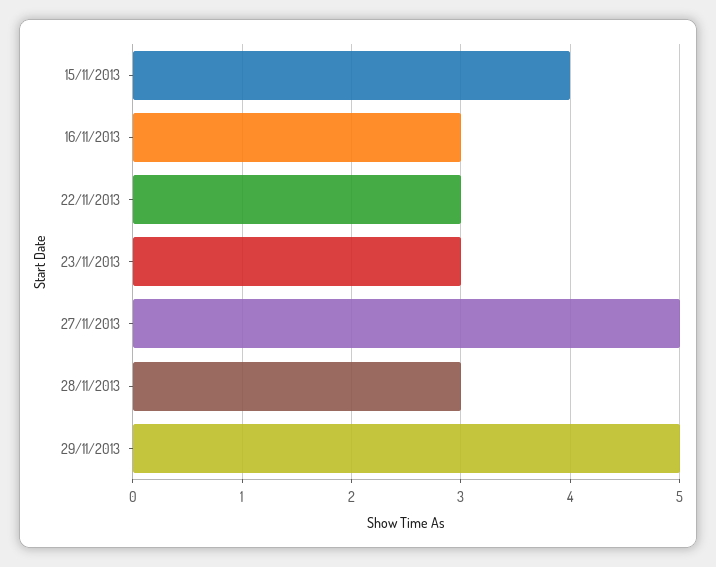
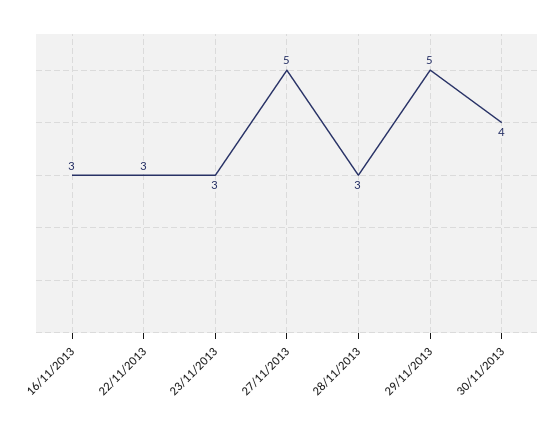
15/11/2013: 4 -> none
30/11/2013: none -> 4

